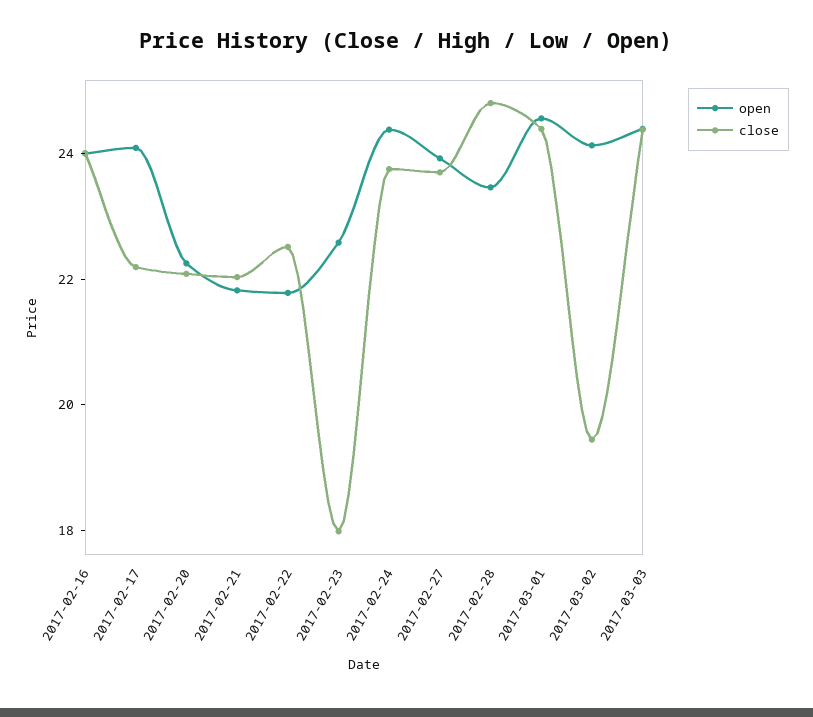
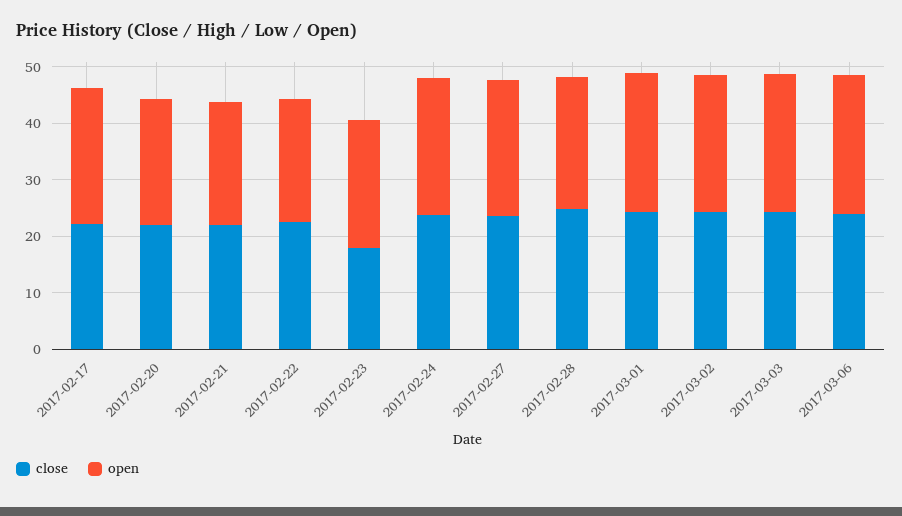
open, 2017-02-16: 24 -> none
close, 2017-02-16: 24 -> none
close, 2017-03-02: 19.5 -> 24
close, 2017-03-06: none -> 24
open, 2017-03-06: none -> 24

